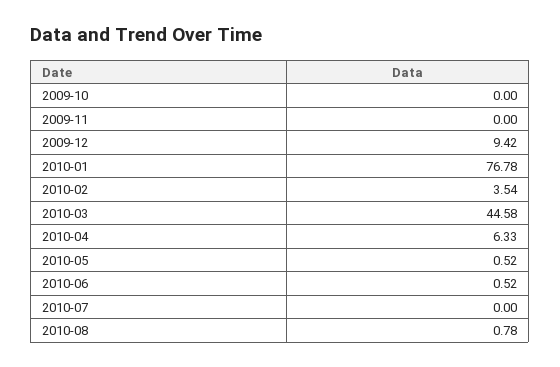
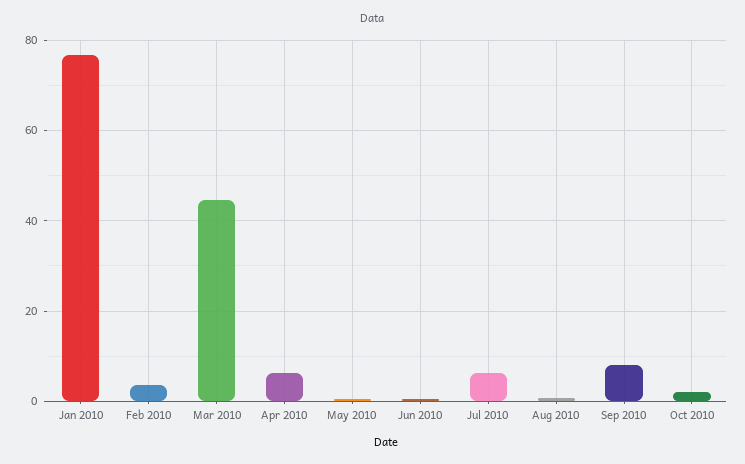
2009-10: 0 -> none
2009-11: 0 -> none
2009-12: 9.42 -> none
2010-07: 0 -> 6
Sep 2010: none -> 8
Oct 2010: none -> 2

